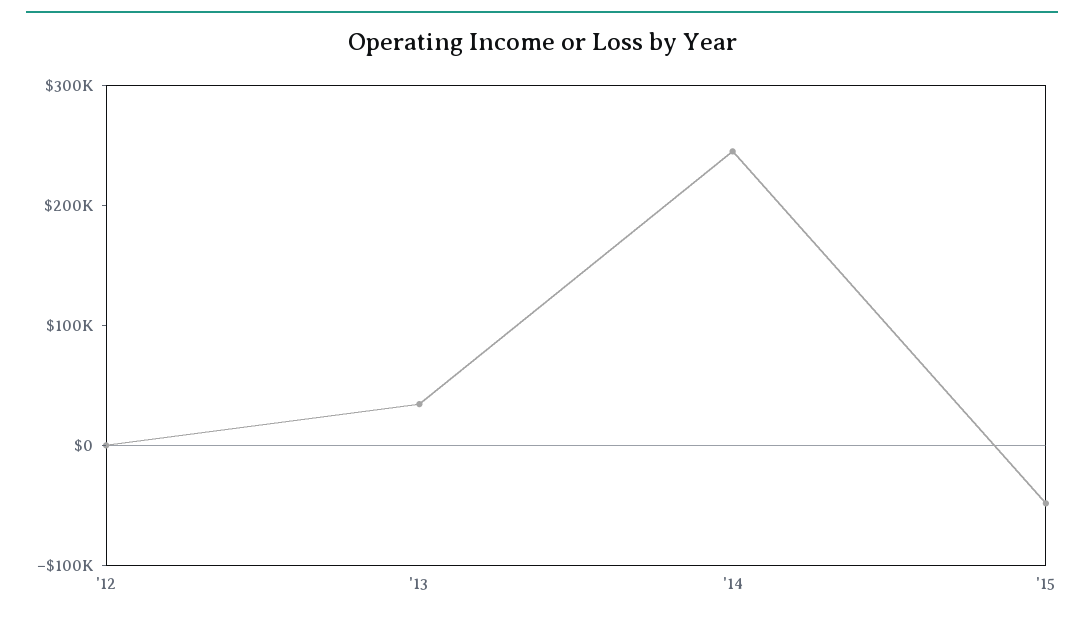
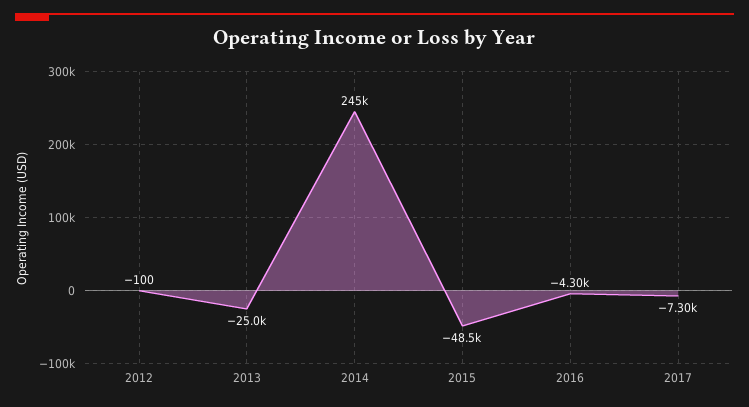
'13: 40000 -> -25000
2016: none -> -4300
2017: none -> -7300

